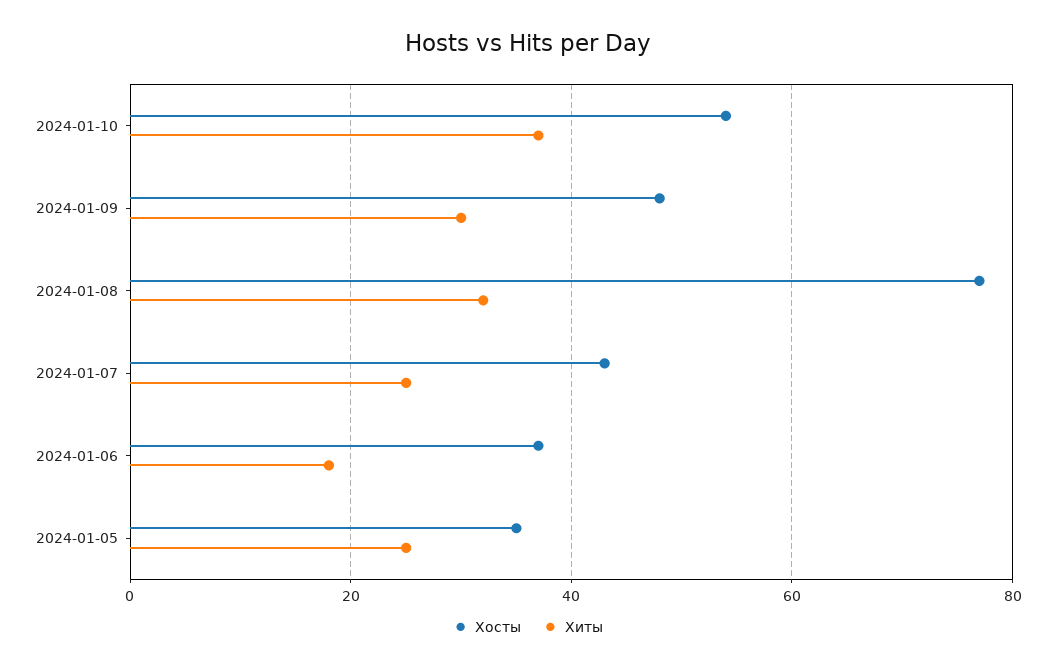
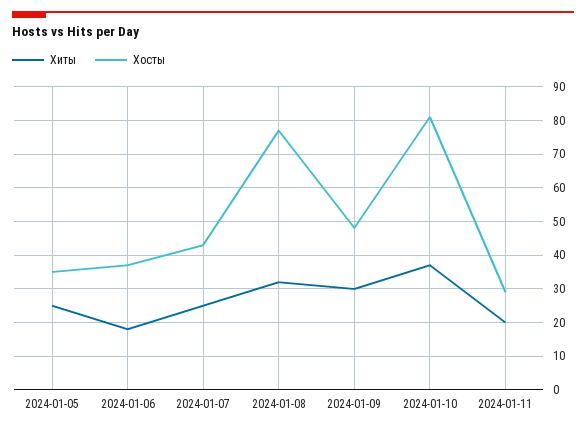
Хосты, 2024-01-10: 55 -> 80
Хиты, 2024-01-11: none -> 20
Хосты, 2024-01-11: none -> 30

